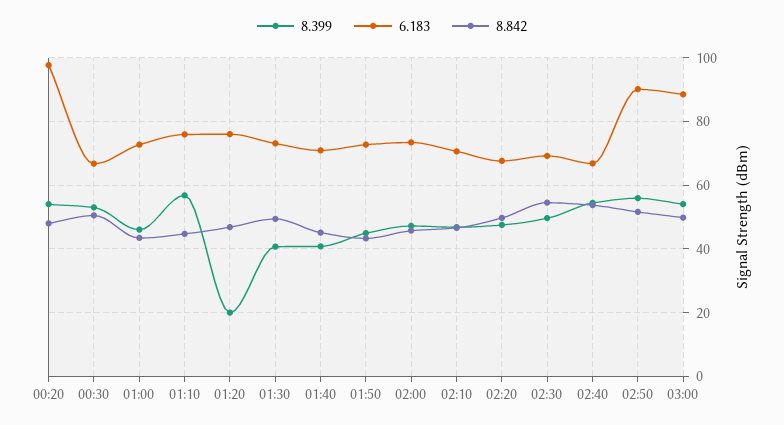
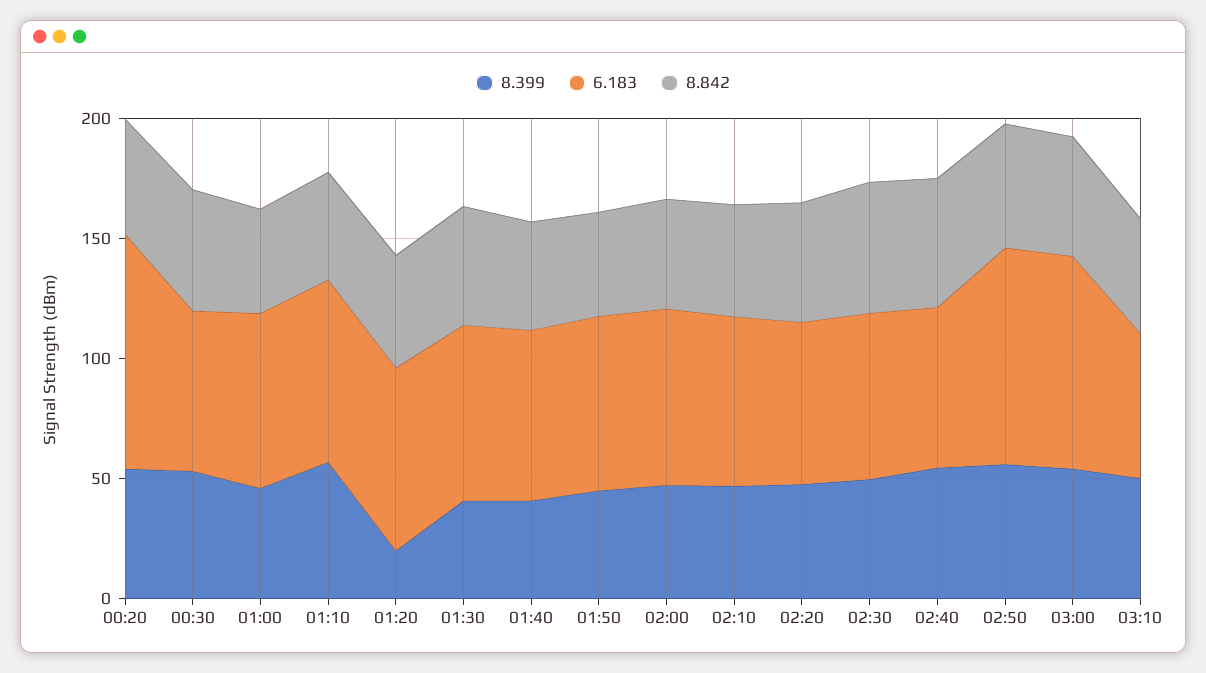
8.399, 03:10: none -> 50
6.183, 03:10: none -> 60
8.842, 03:10: none -> 50

